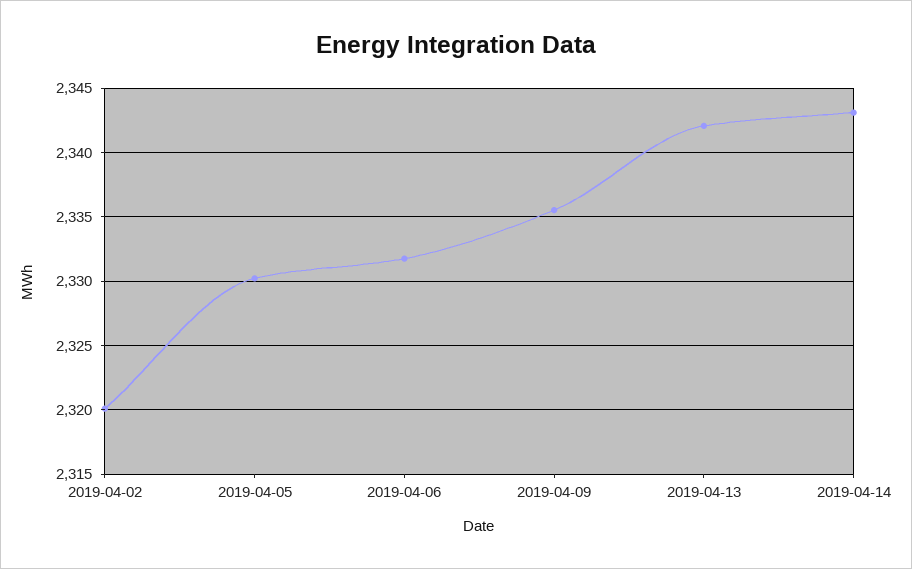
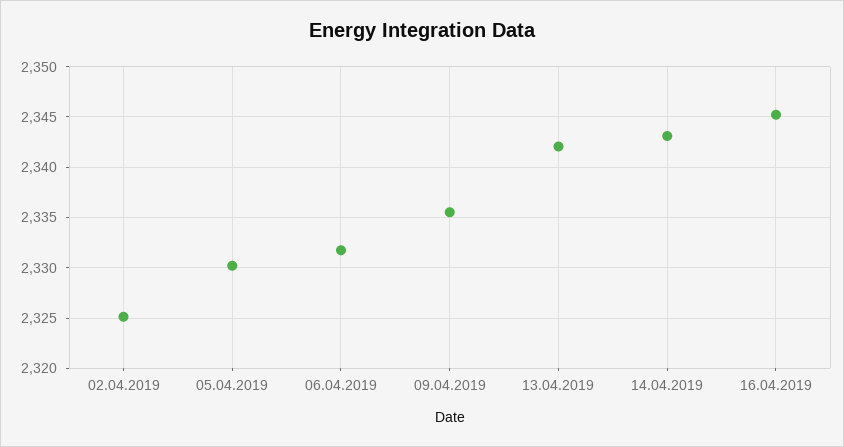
2019-04-02: 2320 -> 2325
16.04.2019: none -> 2345

